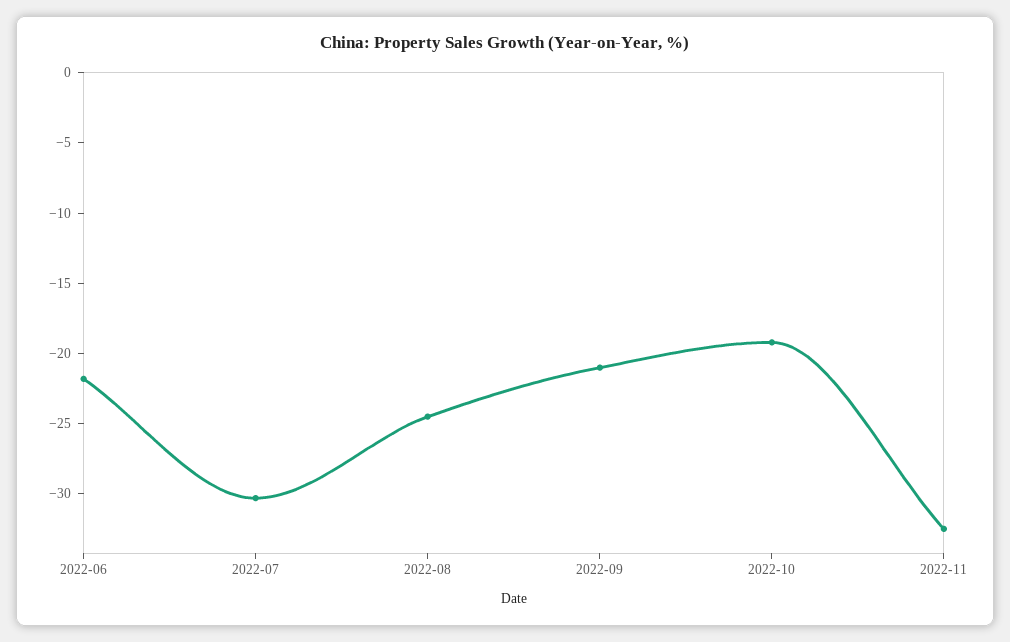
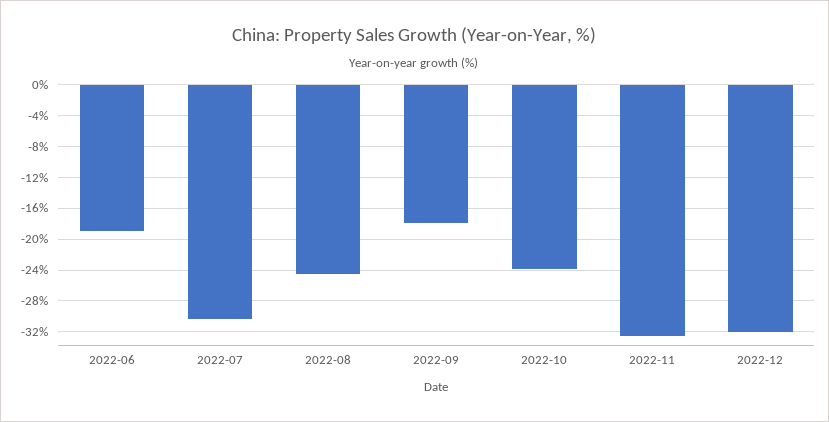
2022-06: -22 -> -19
2022-09: -21 -> -18
2022-10: -19 -> -24
2022-12: none -> -32

